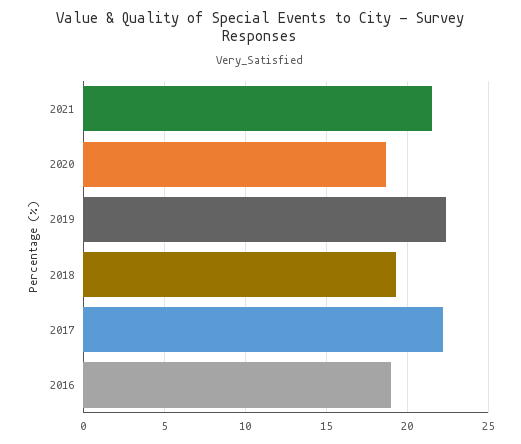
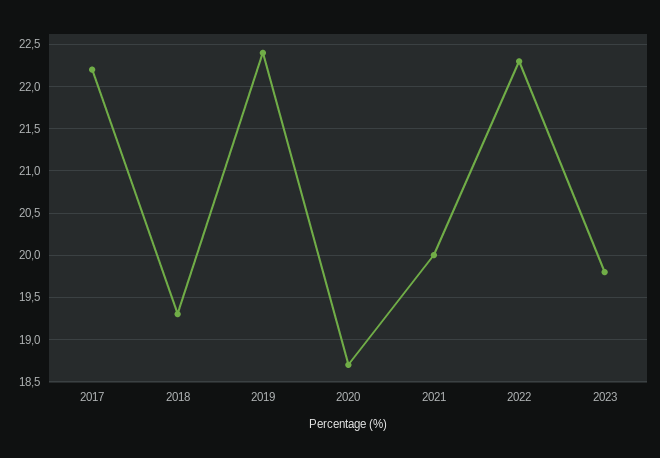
2021: 21.5 -> 20
2016: 19 -> none
2022: none -> 22.3
2023: none -> 19.8

